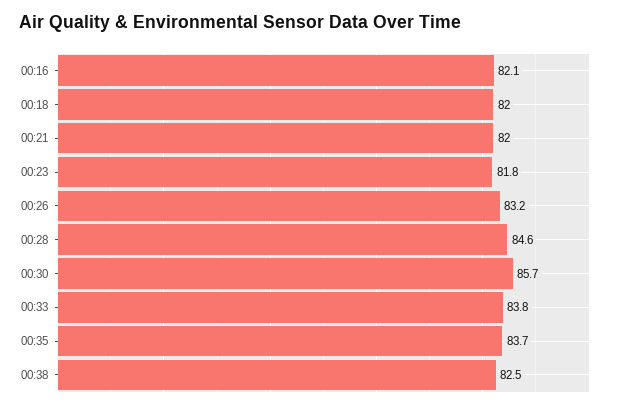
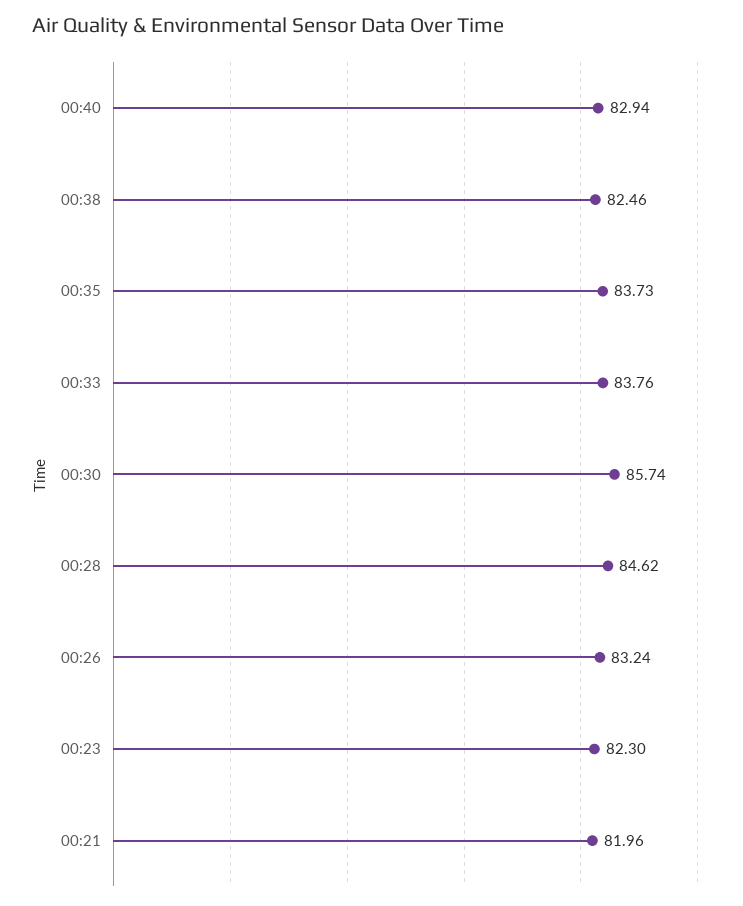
00:16: 82.1 -> none
00:18: 82 -> none
00:23: 81.8 -> 82.3
00:40: none -> 82.94

